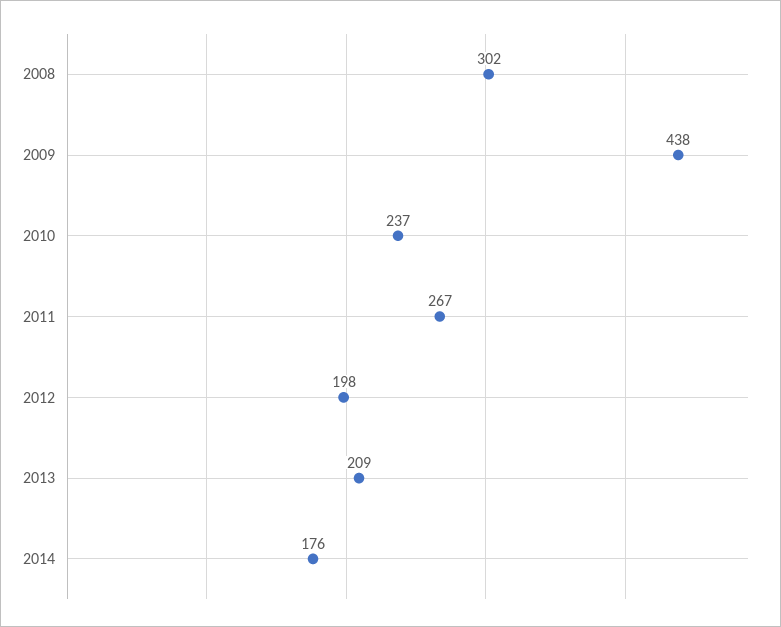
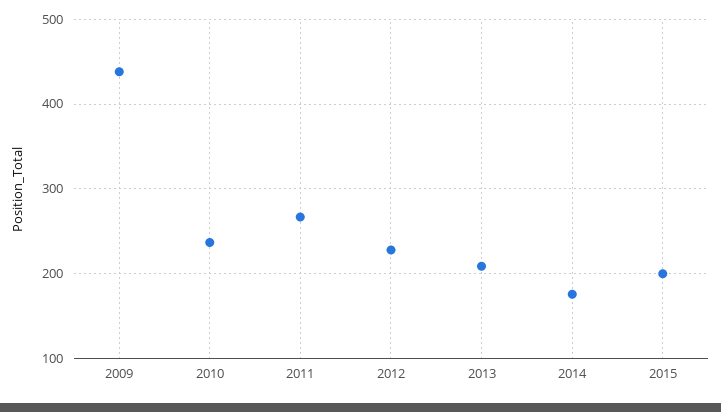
2008: 302 -> none
2012: 198 -> 230
2015: none -> 200

